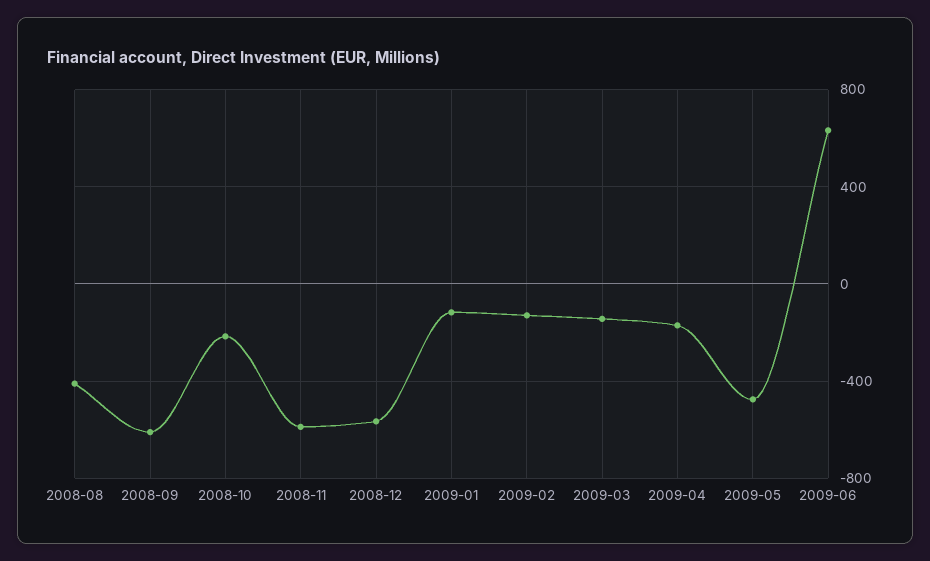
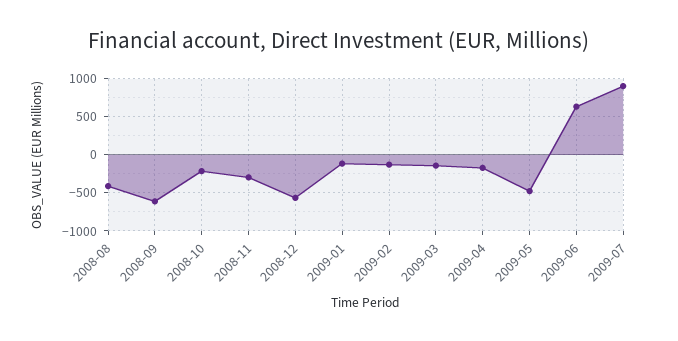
2008-11: -600 -> -300
2009-07: none -> 900

